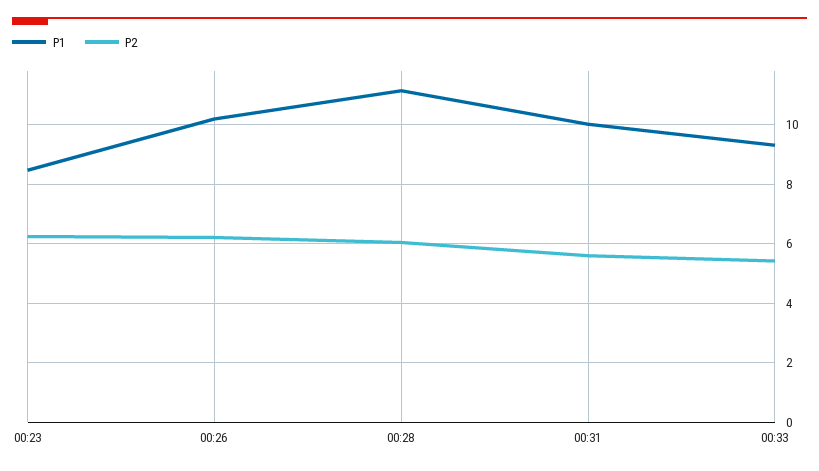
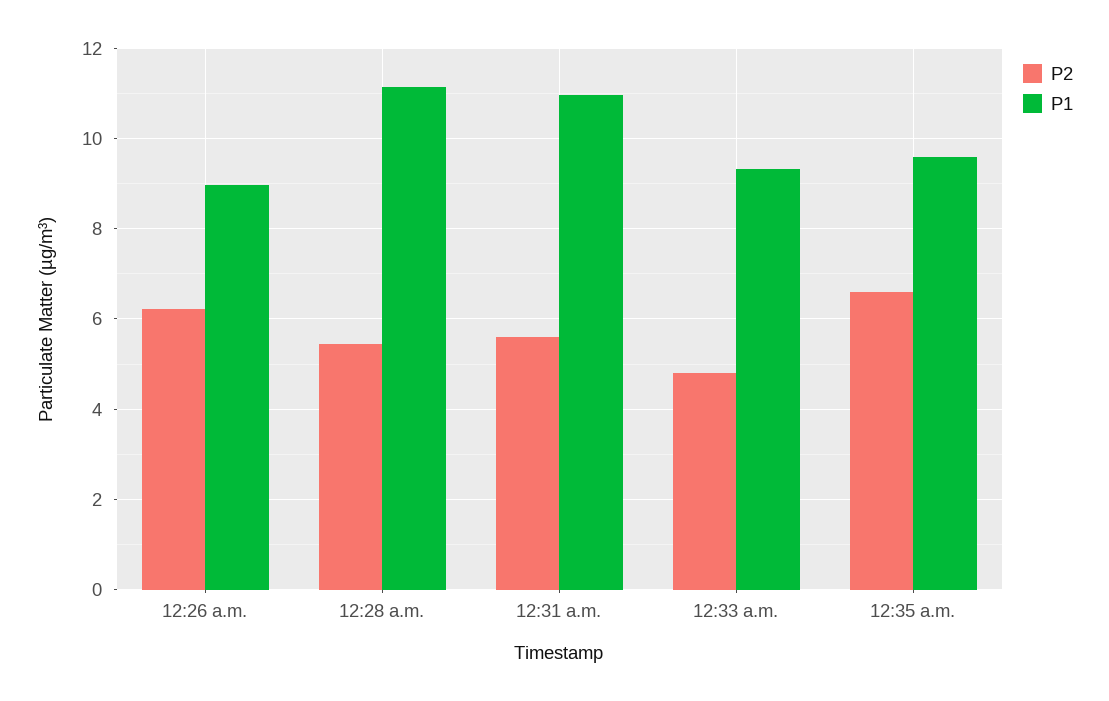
P1, 00:23: 8.5 -> none
P2, 00:23: 6.25 -> none
P1, 00:26: 10.25 -> 9
P2, 00:28: 6 -> 5.4
P1, 00:31: 10 -> 11
P2, 00:33: 5.5 -> 4.8
P2, 12:35 a.m.: none -> 6.6
P1, 12:35 a.m.: none -> 9.6

